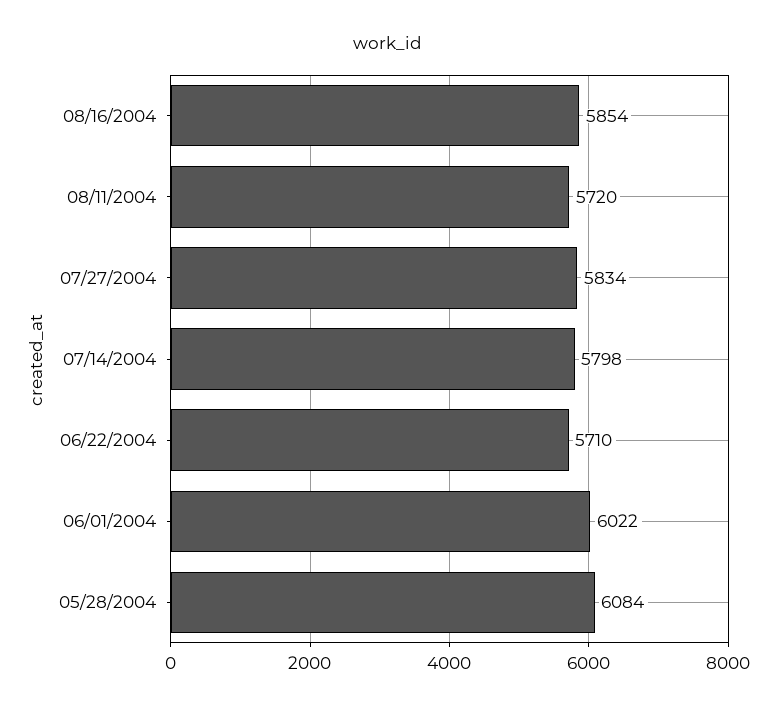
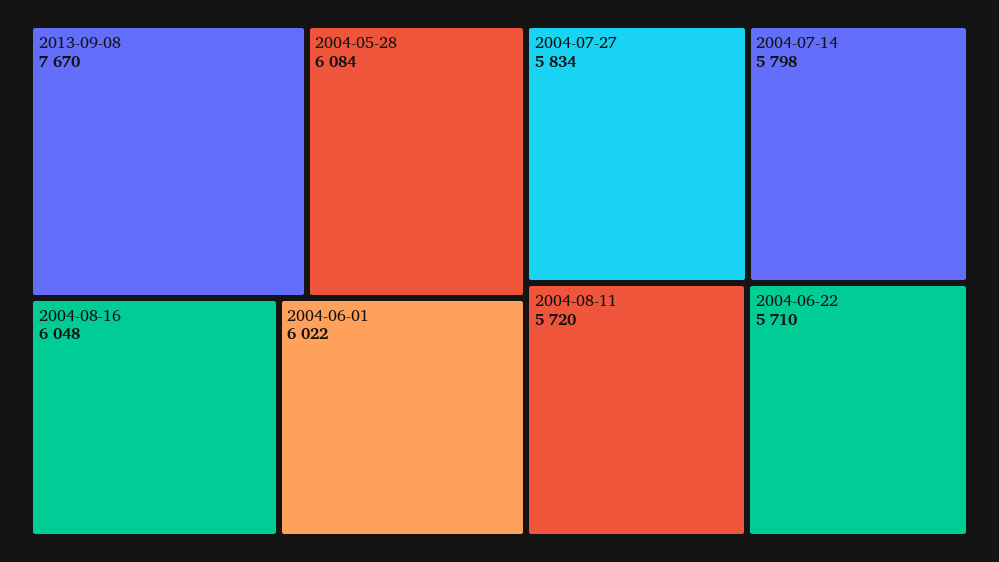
08/16/2004: 5854 -> 6048
2013-09-08: none -> 7670

